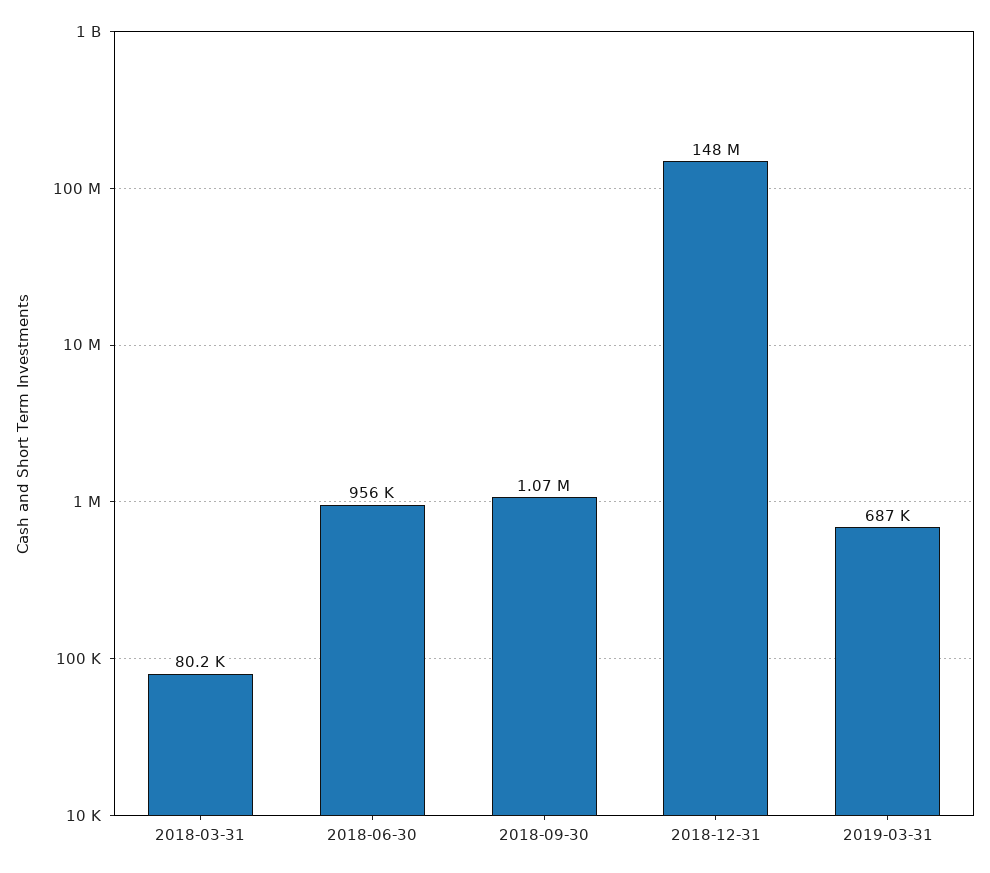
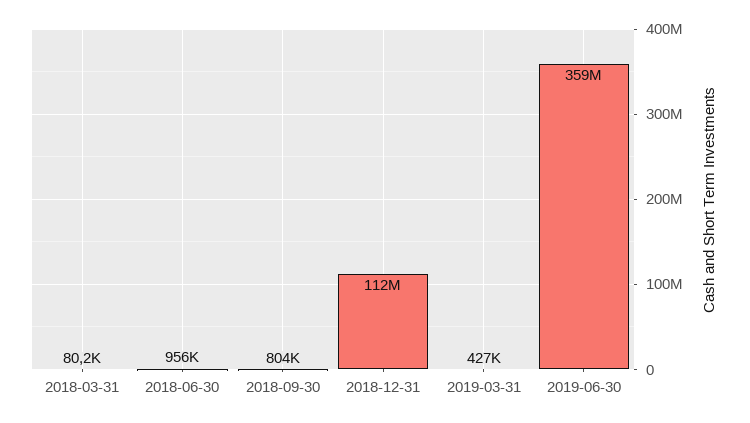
2018-09-30: 1070000 -> 804000
2018-12-31: 148000000 -> 112000000
2019-03-31: 687000 -> 427000
2019-06-30: none -> 359000000

